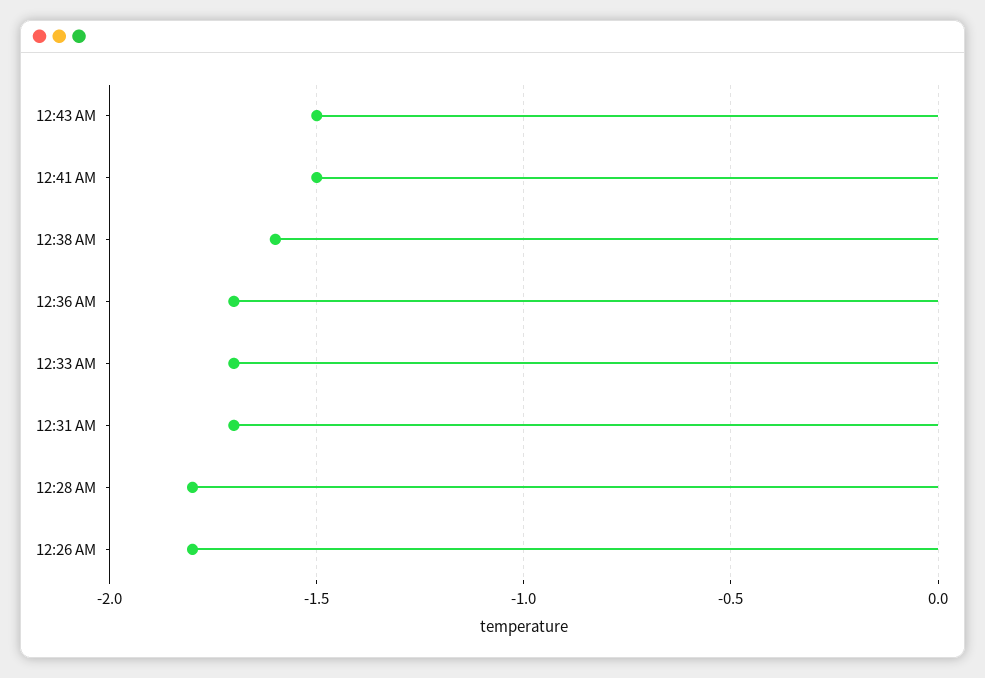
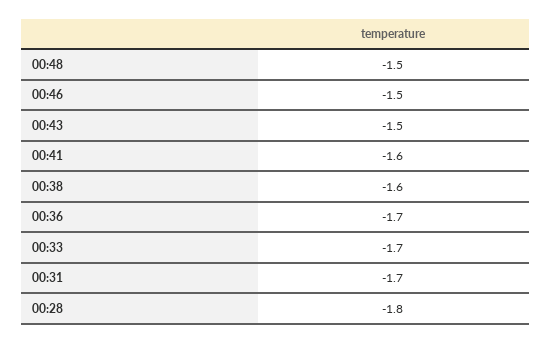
12:41 AM: -1.5 -> -1.6
12:26 AM: -1.8 -> none
00:48: none -> -1.5
00:46: none -> -1.5

